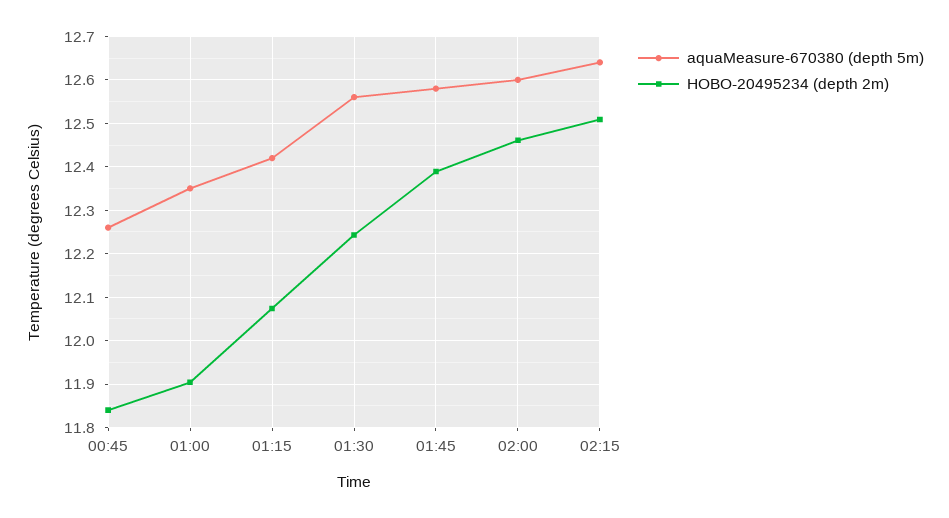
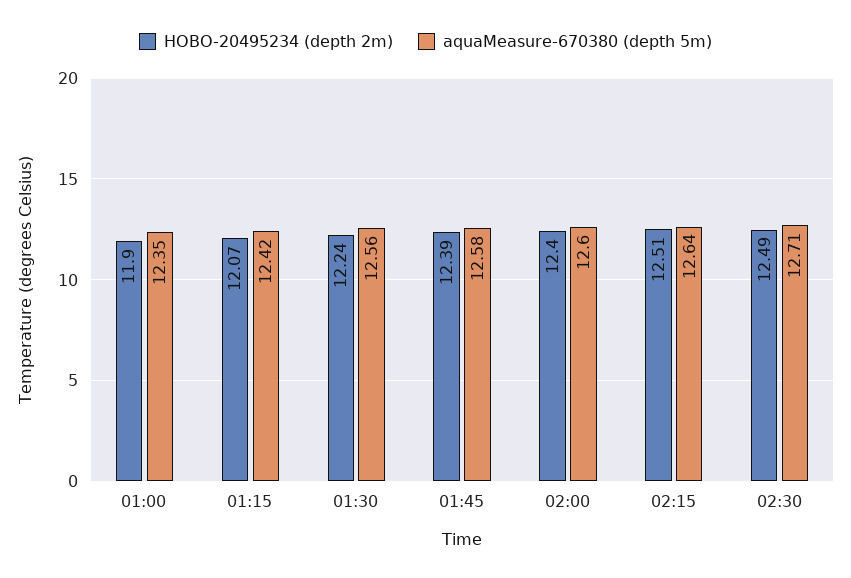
aquaMeasure-670380 (depth 5m), 00:45: 12.26 -> none
HOBO-20495234 (depth 2m), 00:45: 11.84 -> none
HOBO-20495234 (depth 2m), 02:00: 12.46 -> 12.4
HOBO-20495234 (depth 2m), 02:30: none -> 12.49
aquaMeasure-670380 (depth 5m), 02:30: none -> 12.71

